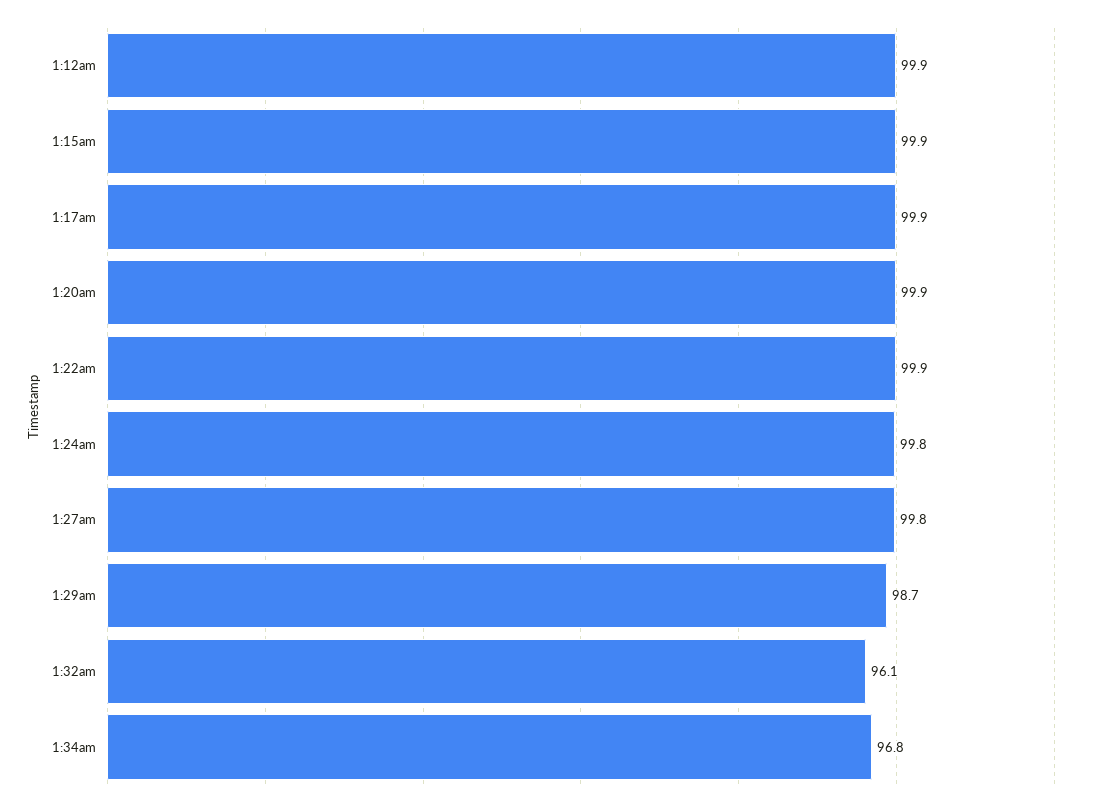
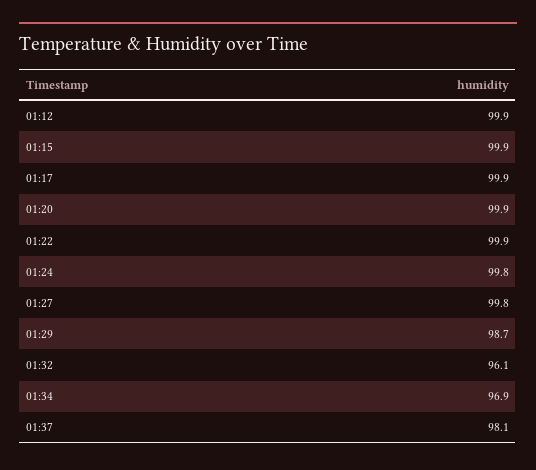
1:34am: 96.8 -> 96.9
01:37: none -> 98.1

